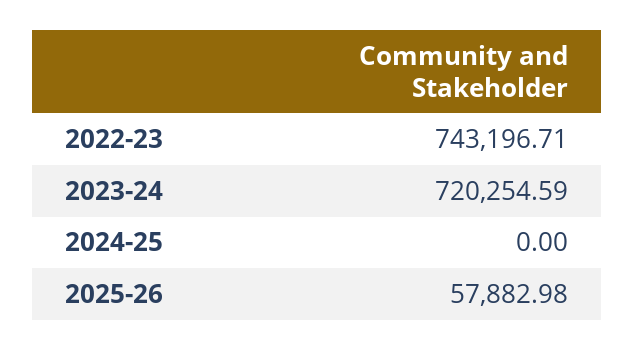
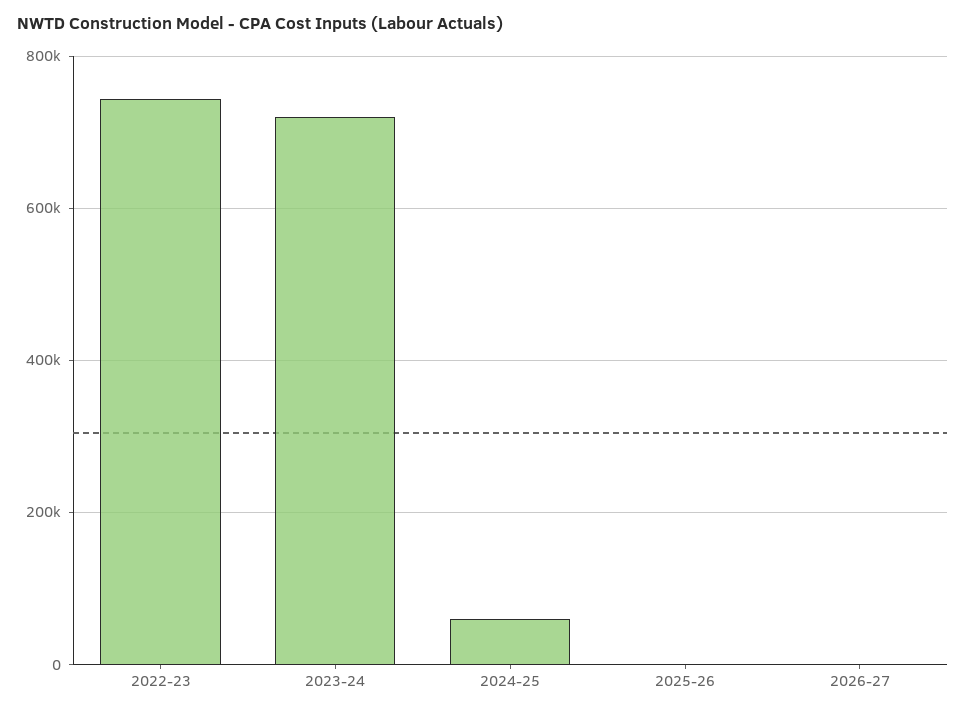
2024-25: 0 -> 60000
2025-26: 57882.98 -> 0
2026-27: none -> 0

